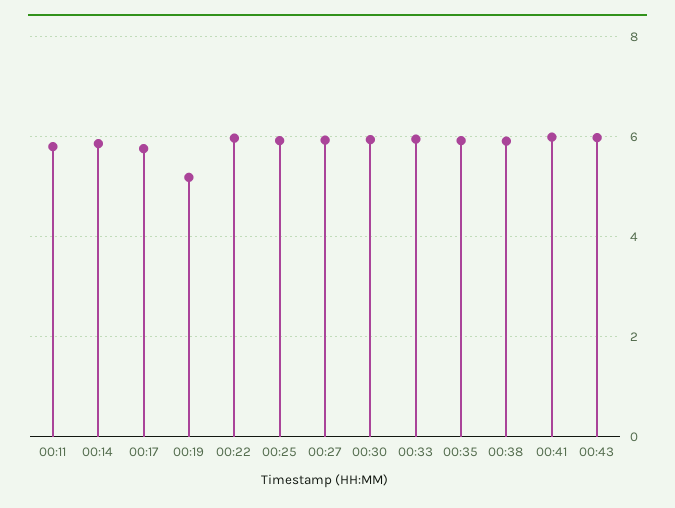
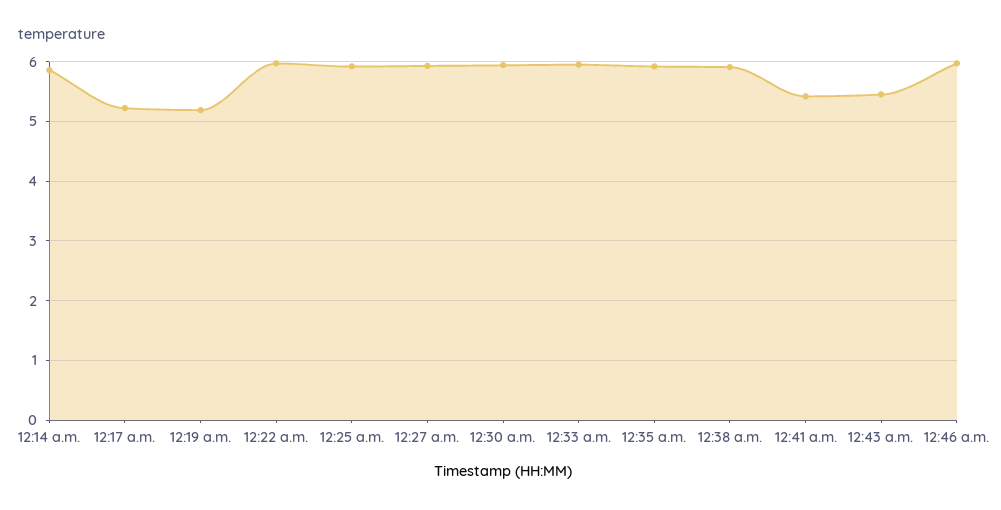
00:11: 5.8 -> none
00:17: 5.8 -> 5.2
00:41: 6 -> 5.4
00:43: 6 -> 5.4
12:46 a.m.: none -> 6

